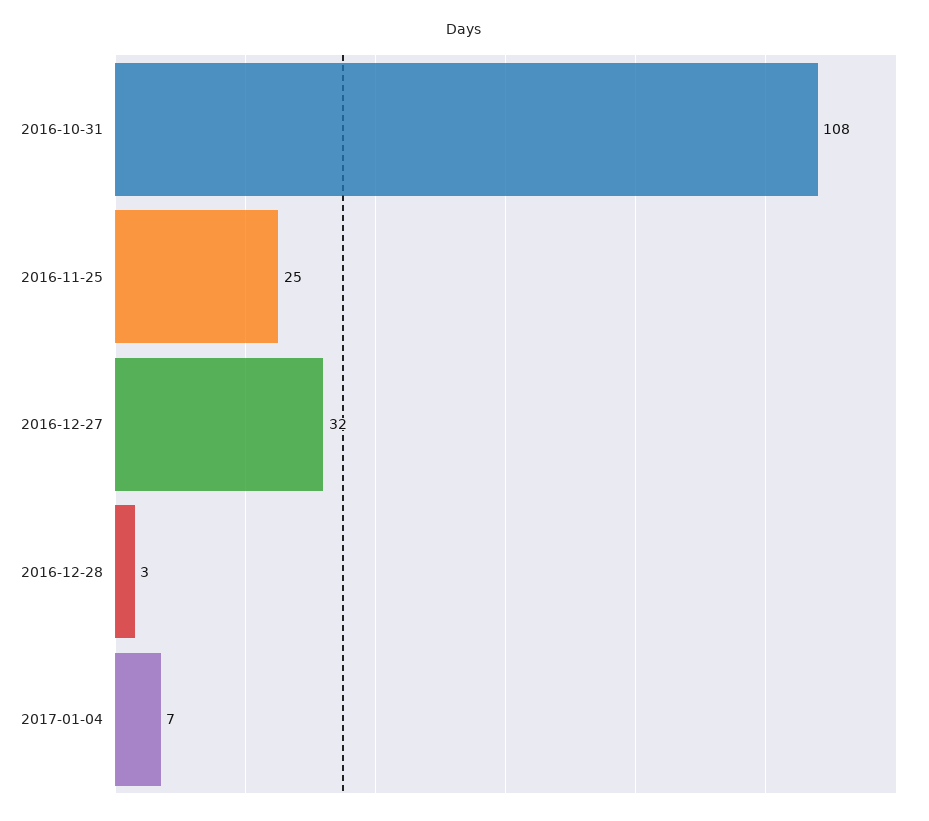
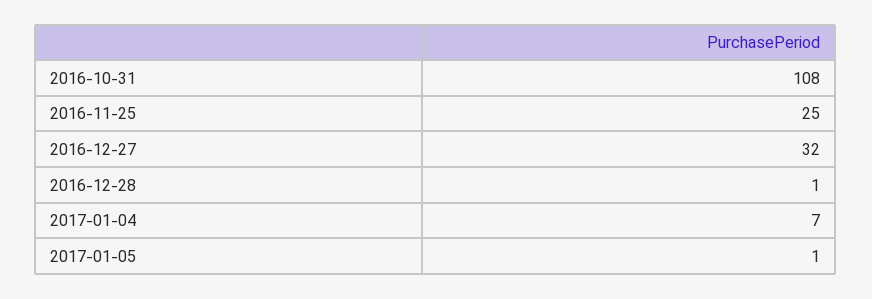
2016-12-28: 3 -> 1
2017-01-05: none -> 1

